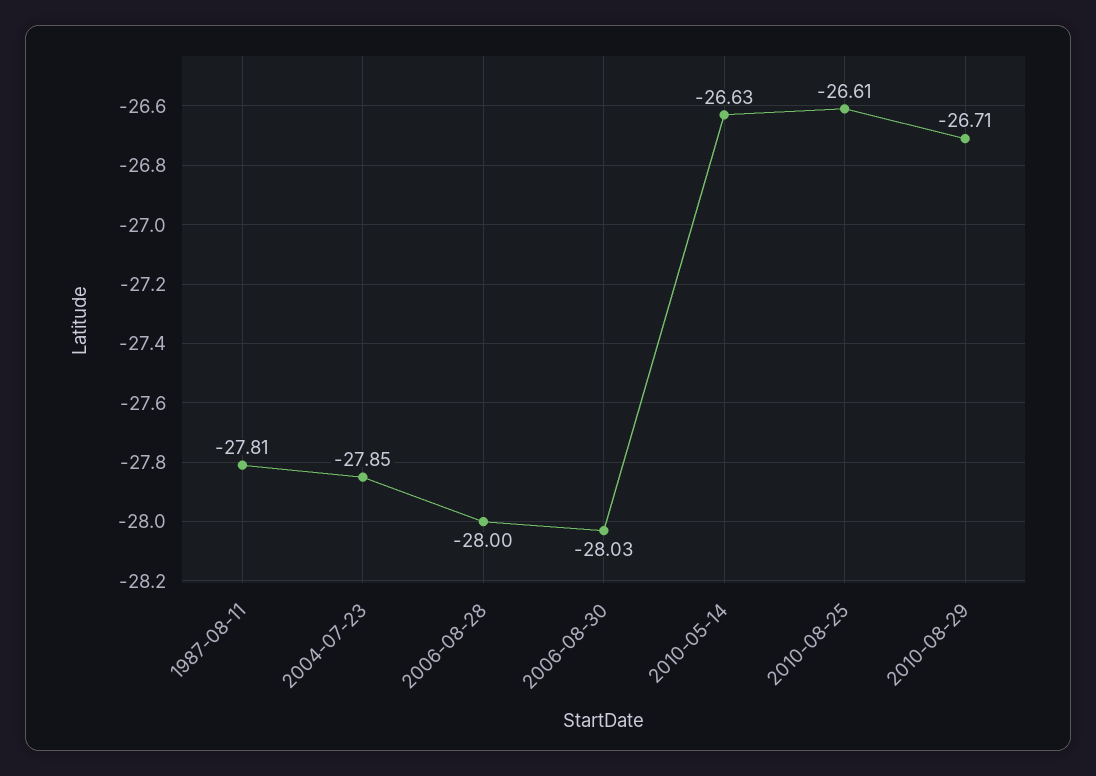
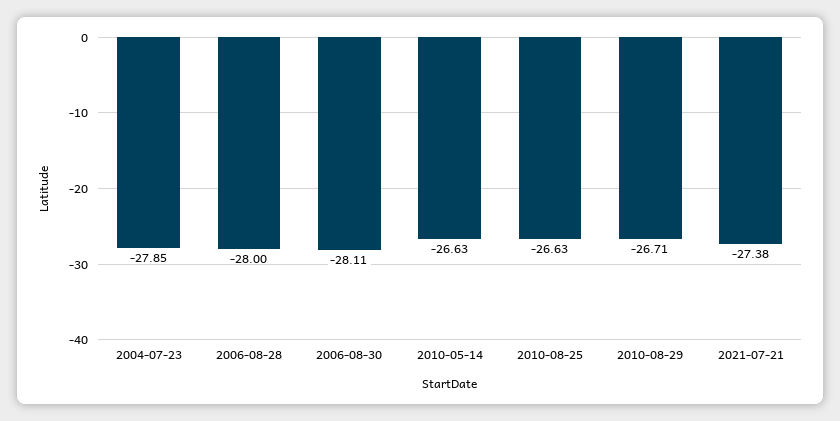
1987-08-11: -27.81 -> none
2006-08-30: -28.03 -> -28.11
2010-08-25: -26.61 -> -26.63
2021-07-21: none -> -27.38

